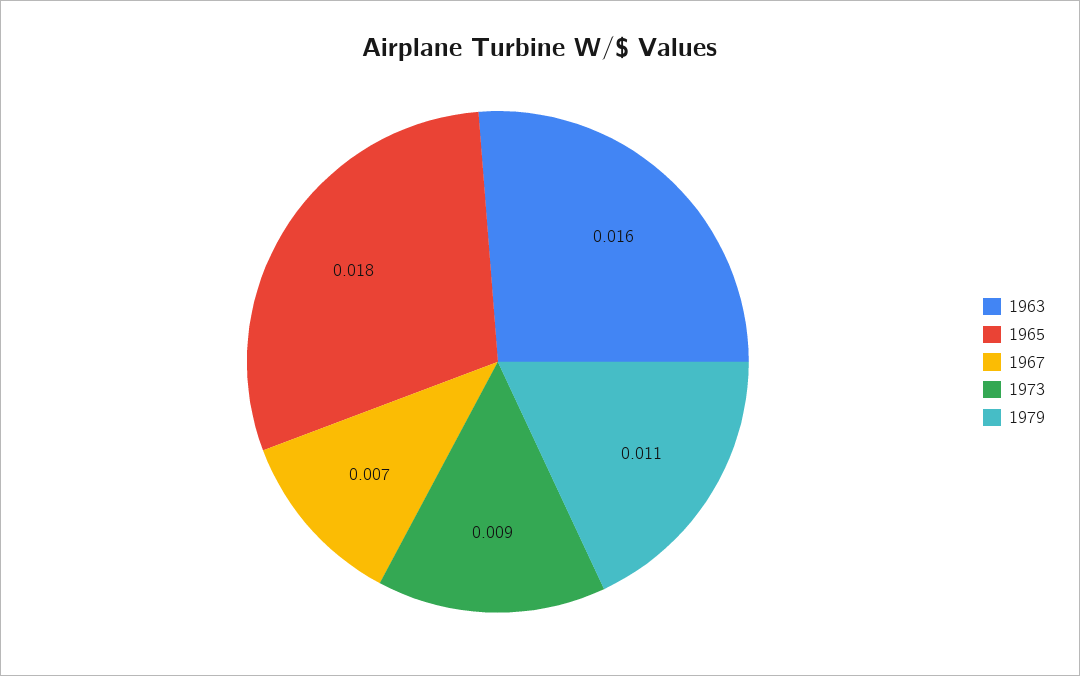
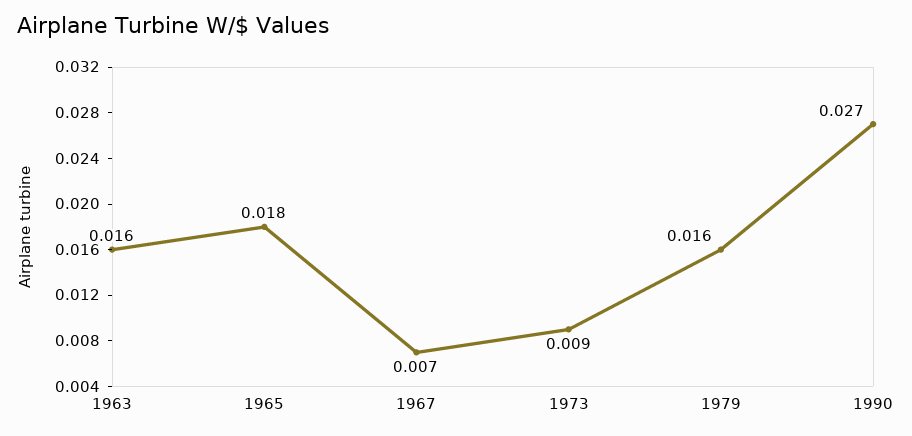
1979: 0.011 -> 0.016
1990: none -> 0.027

